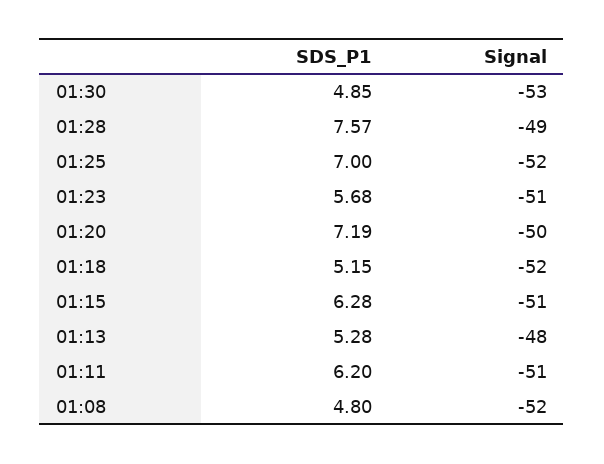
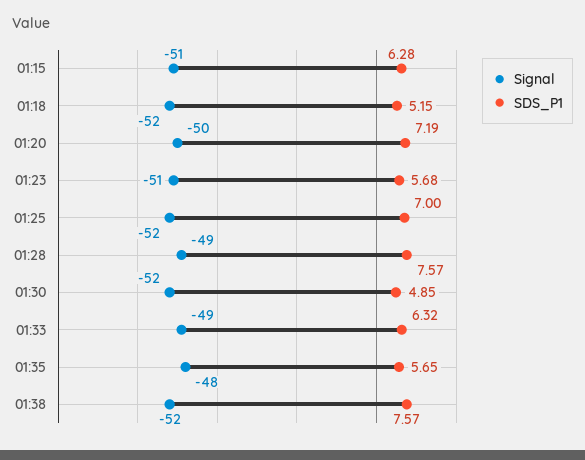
Signal, 01:30: -53 -> -52
SDS_P1, 01:13: 5.28 -> none
Signal, 01:13: -48 -> none
SDS_P1, 01:11: 6.2 -> none
Signal, 01:11: -51 -> none
SDS_P1, 01:08: 4.8 -> none
Signal, 01:08: -52 -> none
Signal, 01:33: none -> -49
SDS_P1, 01:33: none -> 6.32
Signal, 01:35: none -> -48
SDS_P1, 01:35: none -> 5.65
Signal, 01:38: none -> -52
SDS_P1, 01:38: none -> 7.57

